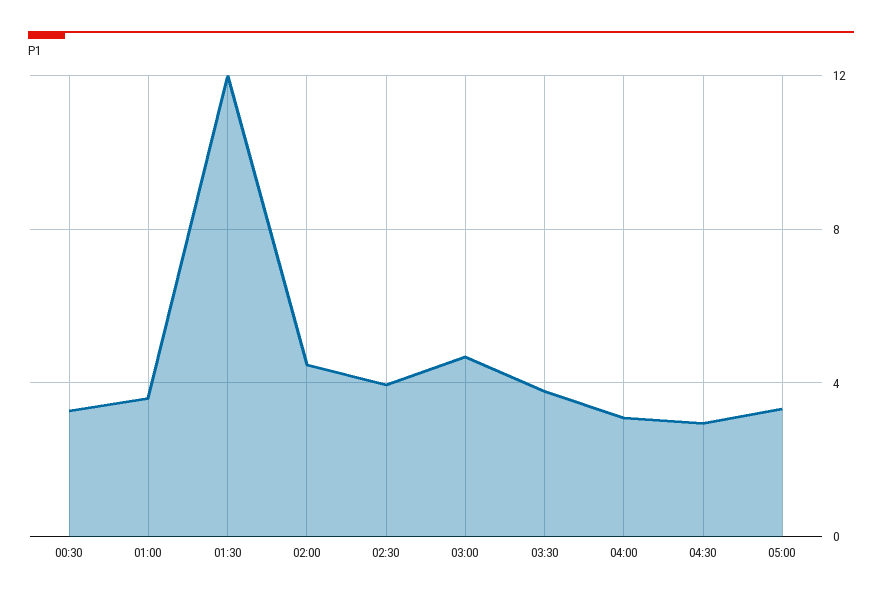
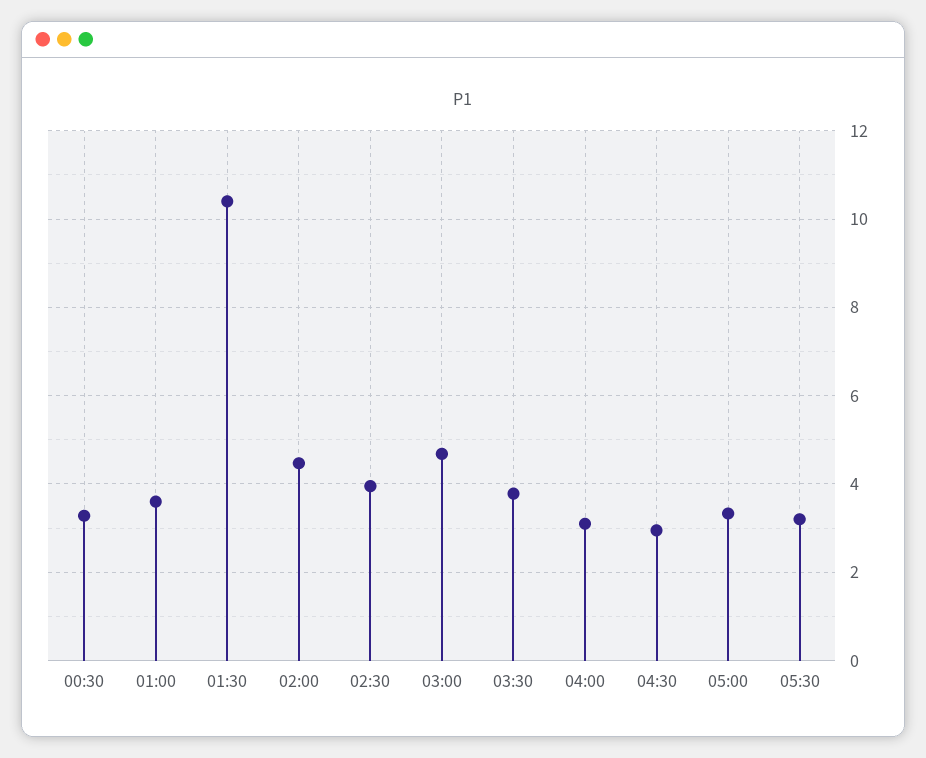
01:30: 12 -> 10.4
05:30: none -> 3.2

